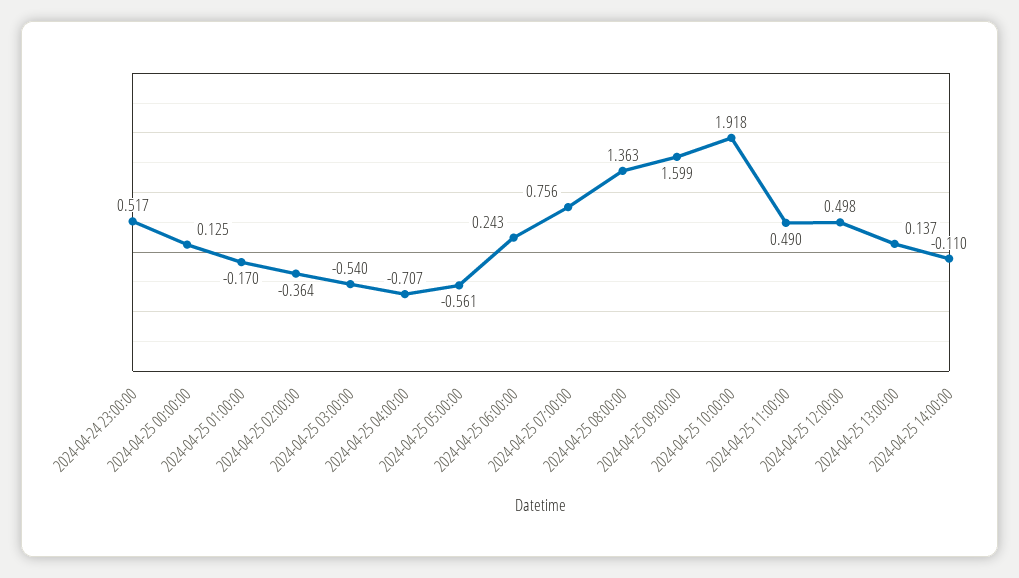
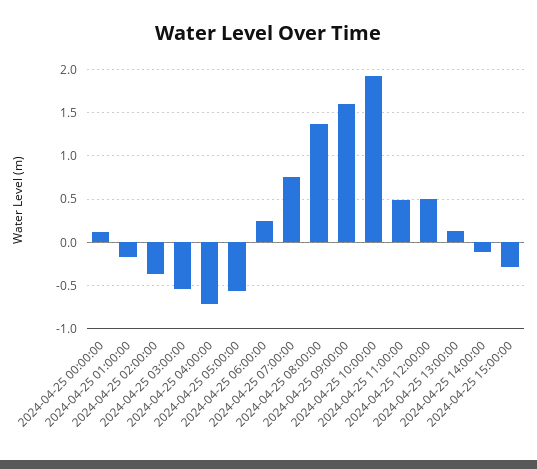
2024-04-24 23:00:00: 0.517 -> none
2024-04-25 15:00:00: none -> -0.3

